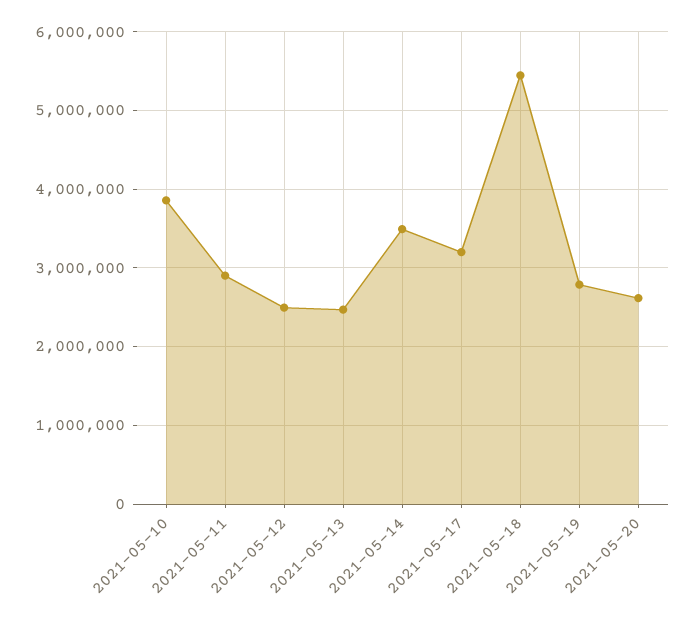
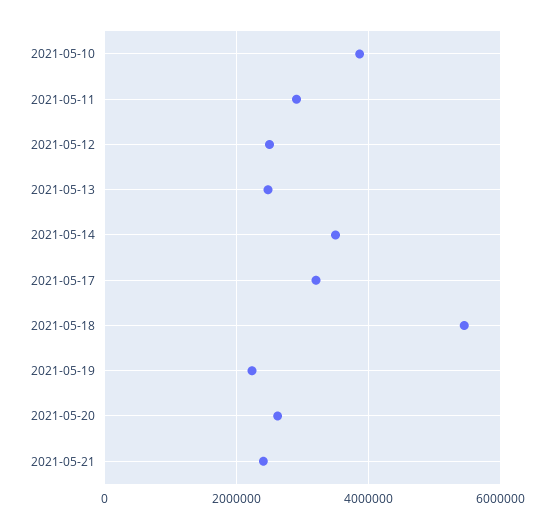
2021-05-19: 2800000 -> 2200000
2021-05-21: none -> 2400000

